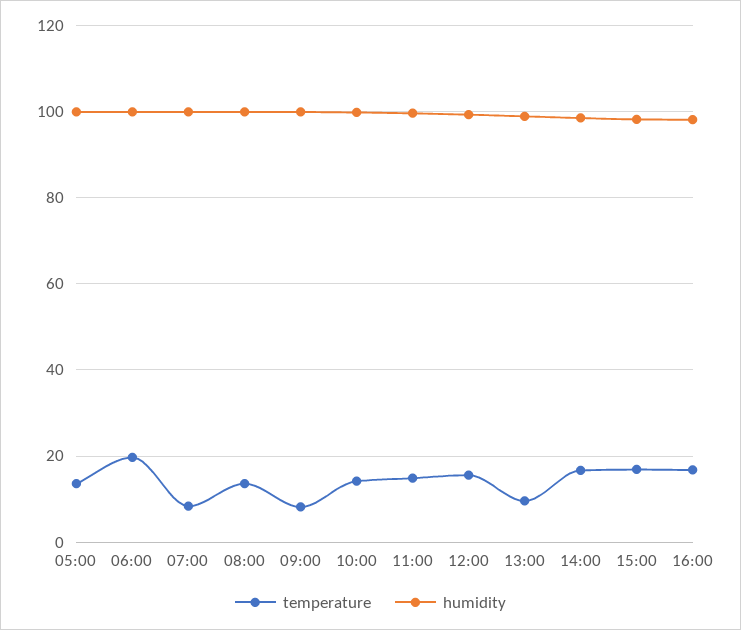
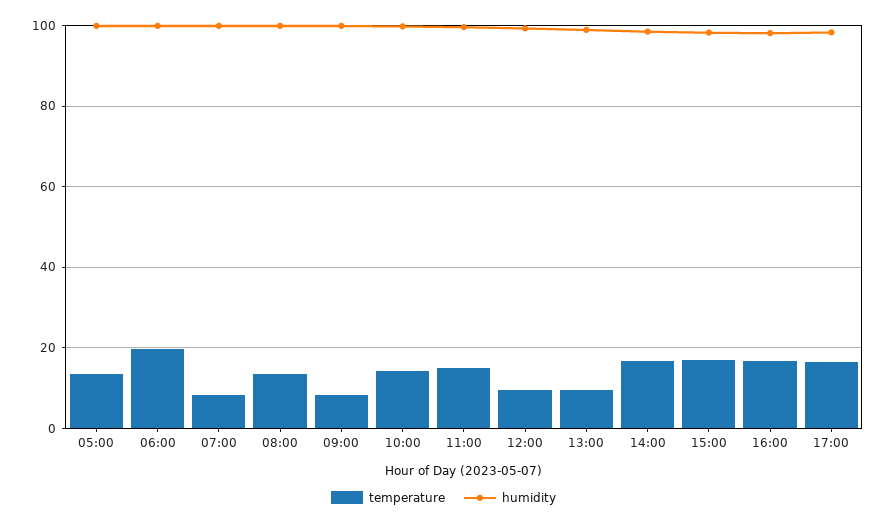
temperature, 12:00: 16 -> 10
temperature, 17:00: none -> 16
humidity, 17:00: none -> 98

